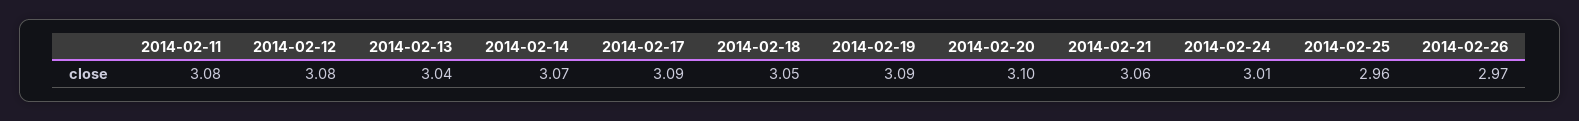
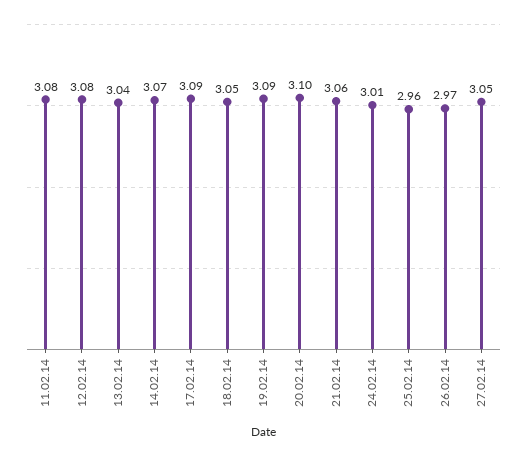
27.02.14: none -> 3.05

